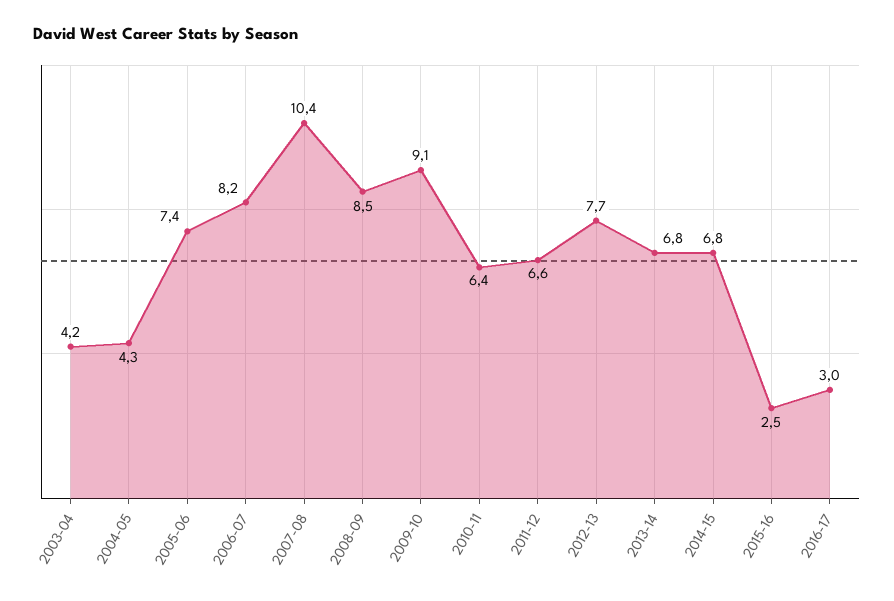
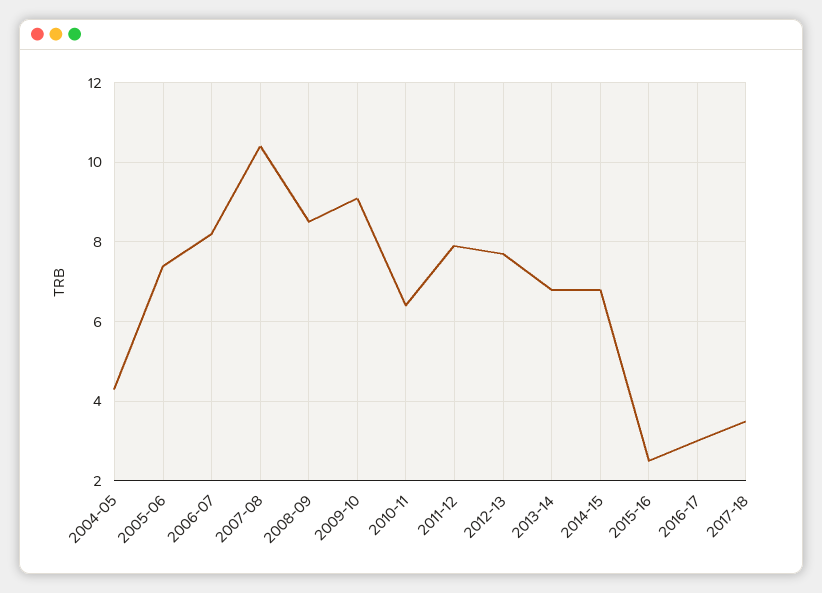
2003-04: 4.2 -> none
2011-12: 6.6 -> 8
2017-18: none -> 3.5

